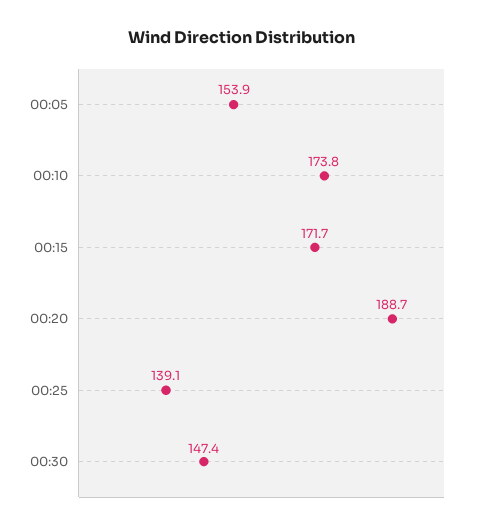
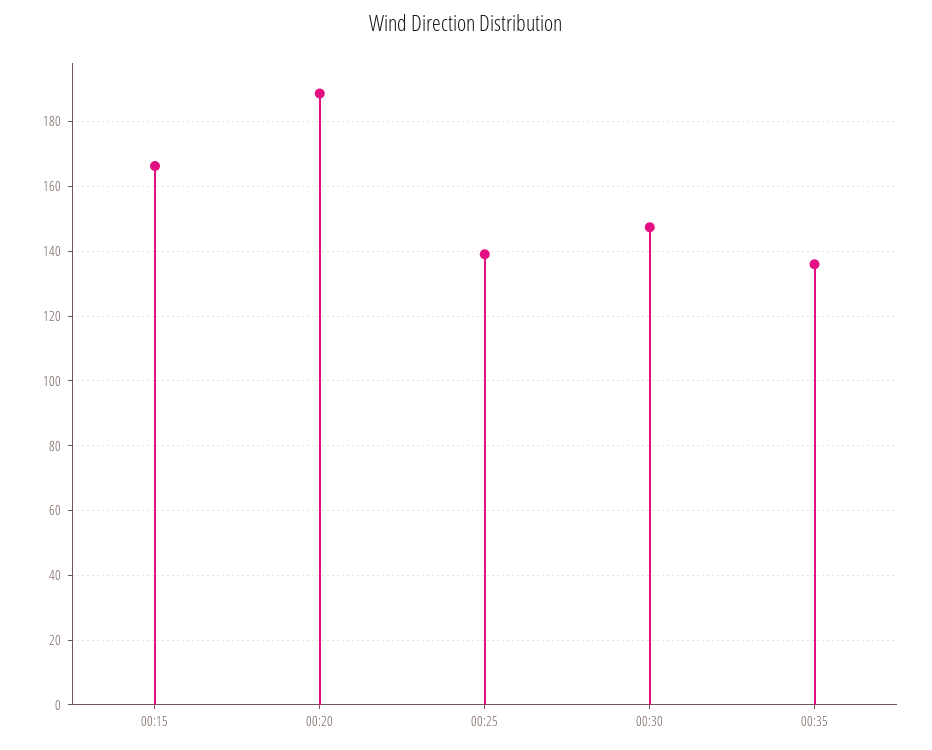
00:05: 153.9 -> none
00:10: 173.8 -> none
00:15: 171.7 -> 166
00:35: none -> 136

